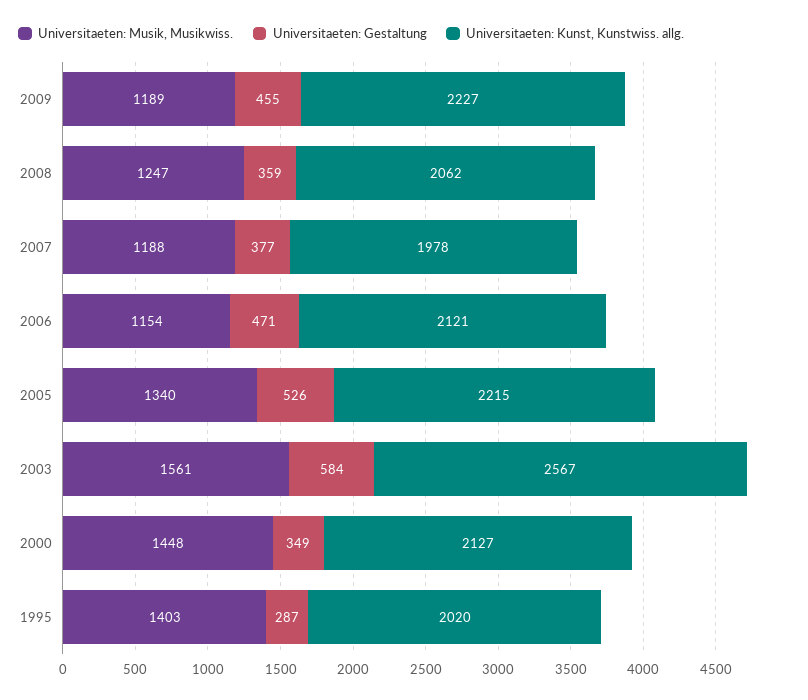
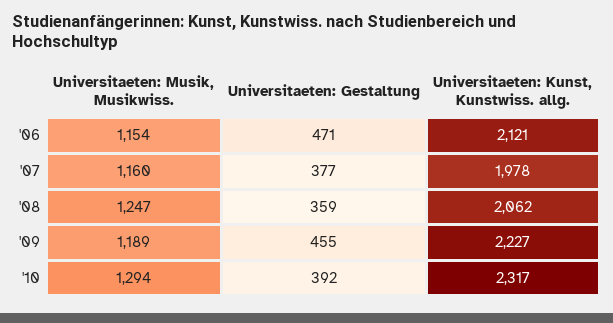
Universitaeten: Musik, Musikwiss., 2007: 1188 -> 1160
Universitaeten: Musik, Musikwiss., 2005: 1340 -> none
Universitaeten: Gestaltung, 2005: 526 -> none
Universitaeten: Kunst, Kunstwiss. allg., 2005: 2215 -> none
Universitaeten: Musik, Musikwiss., 2003: 1561 -> none
Universitaeten: Gestaltung, 2003: 584 -> none
Universitaeten: Kunst, Kunstwiss. allg., 2003: 2567 -> none
Universitaeten: Musik, Musikwiss., 2000: 1448 -> none
Universitaeten: Gestaltung, 2000: 349 -> none
Universitaeten: Kunst, Kunstwiss. allg., 2000: 2127 -> none
Universitaeten: Musik, Musikwiss., 1995: 1403 -> none
Universitaeten: Gestaltung, 1995: 287 -> none
Universitaeten: Kunst, Kunstwiss. allg., 1995: 2020 -> none
Universitaeten: Musik, Musikwiss., '10: none -> 1294
Universitaeten: Gestaltung, '10: none -> 392
Universitaeten: Kunst, Kunstwiss. allg., '10: none -> 2317

